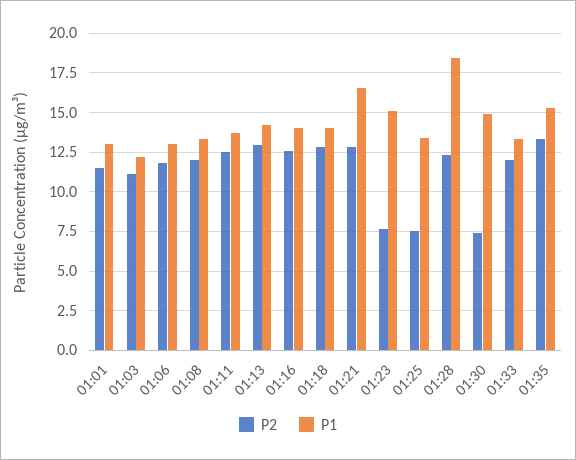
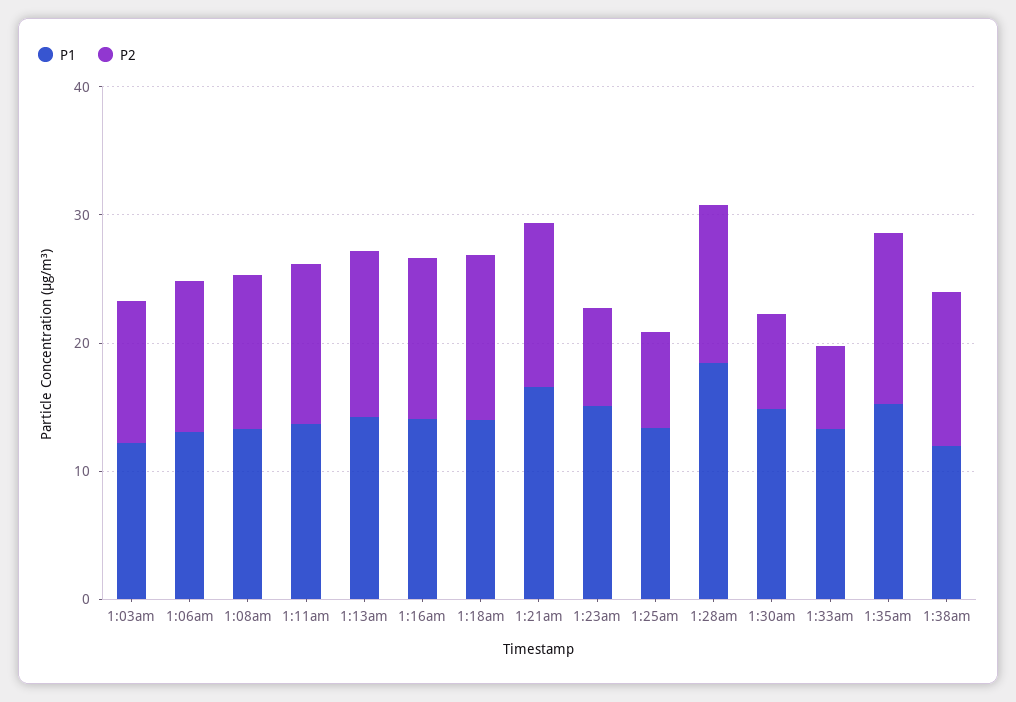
P2, 01:01: 11.5 -> none
P1, 01:01: 13 -> none
P2, 01:33: 12 -> 6
P1, 1:38am: none -> 12
P2, 1:38am: none -> 12

